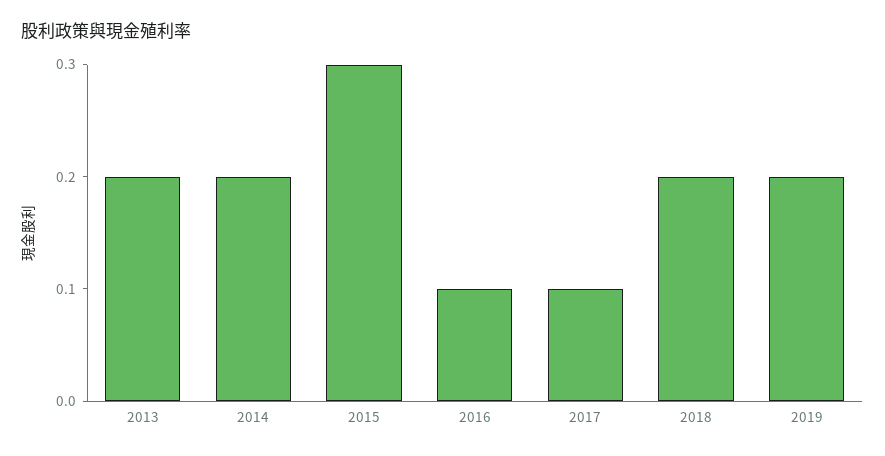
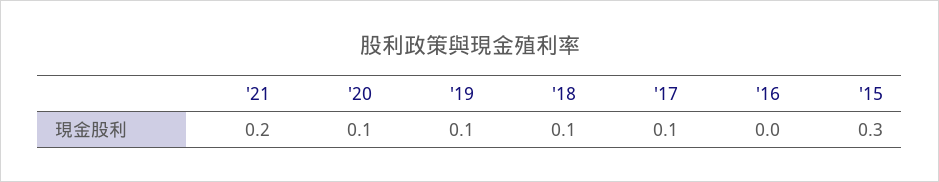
2013: 0.2 -> none
2014: 0.2 -> none
2016: 0.1 -> 0
2018: 0.2 -> 0.1
2019: 0.2 -> 0.1
'21: none -> 0.2
'20: none -> 0.1

